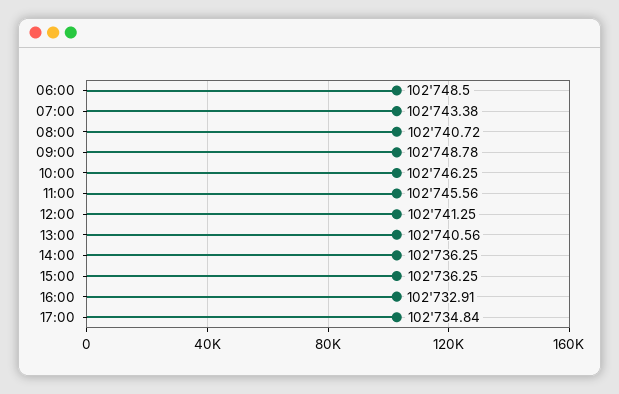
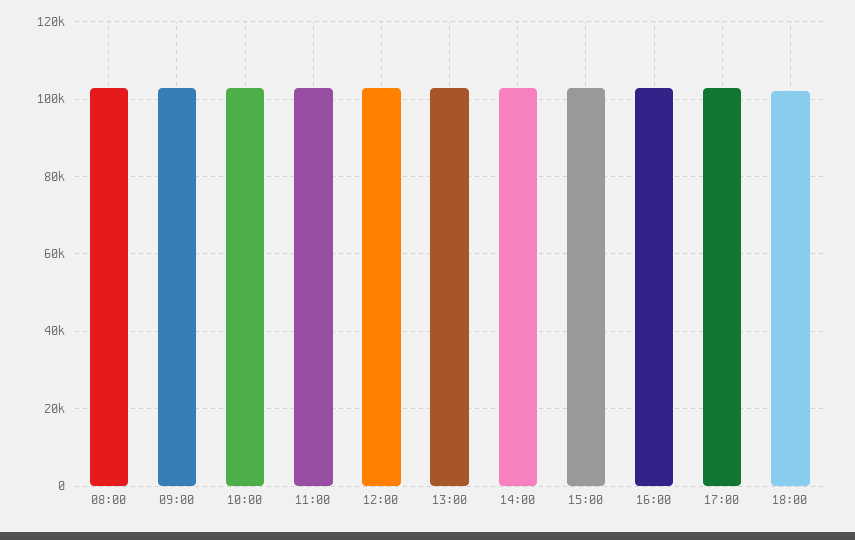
06:00: 102748.5 -> none
07:00: 102743.38 -> none
18:00: none -> 102000

